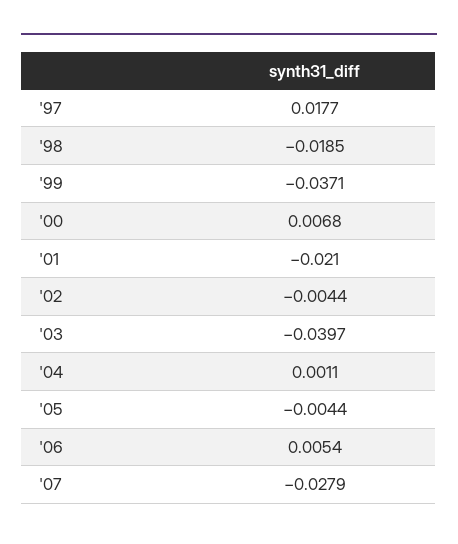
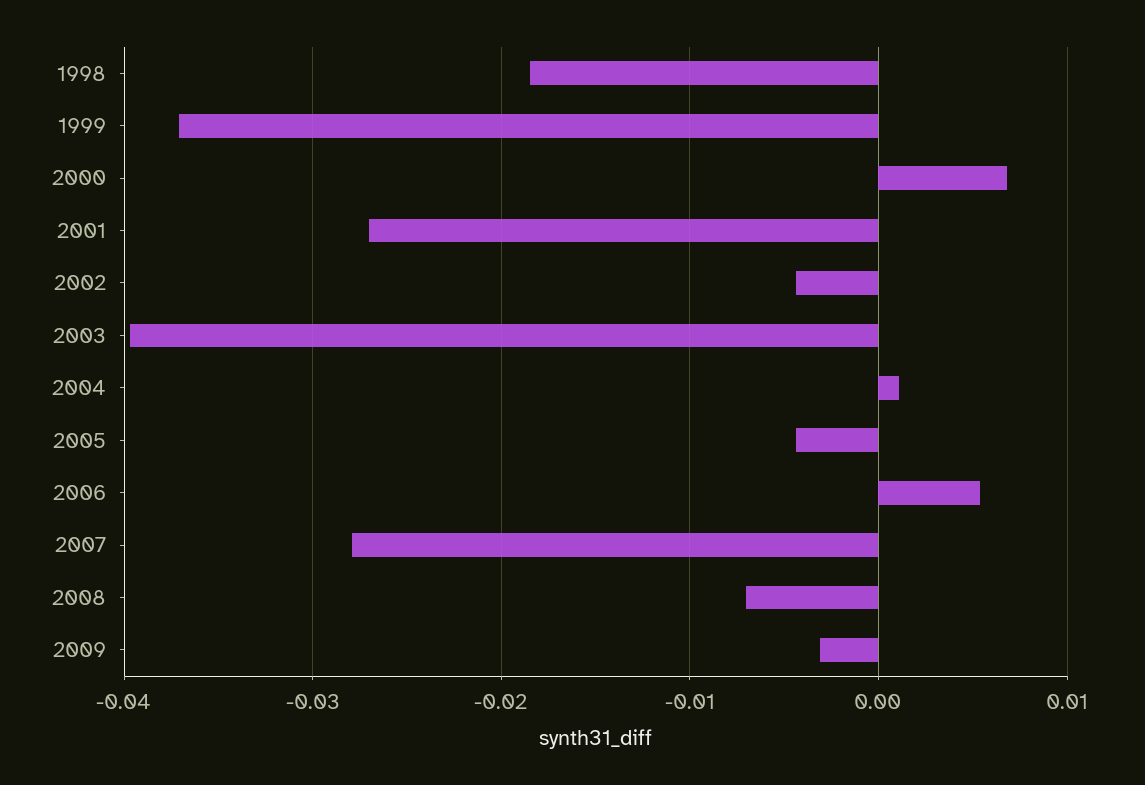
'97: 0.0177 -> none
'01: -0.021 -> -0.027
2008: none -> -0.007
2009: none -> -0.003

